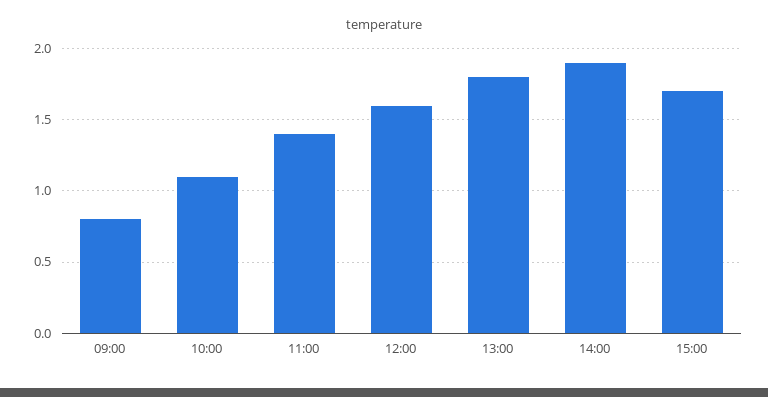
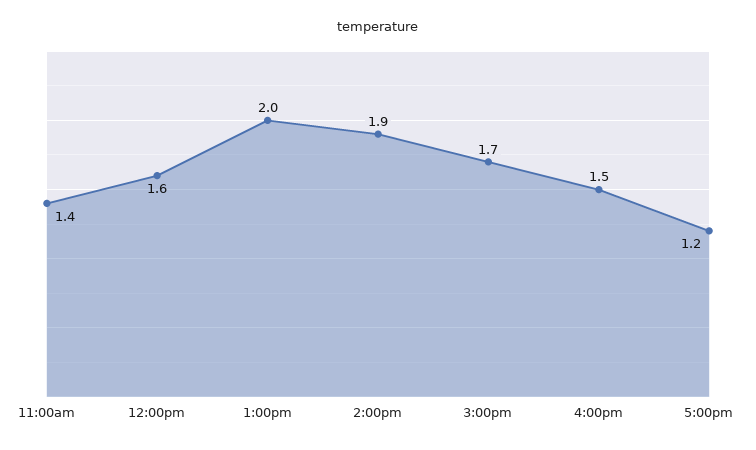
09:00: 0.8 -> none
10:00: 1.1 -> none
13:00: 1.8 -> 2
4:00pm: none -> 1.5
5:00pm: none -> 1.2

